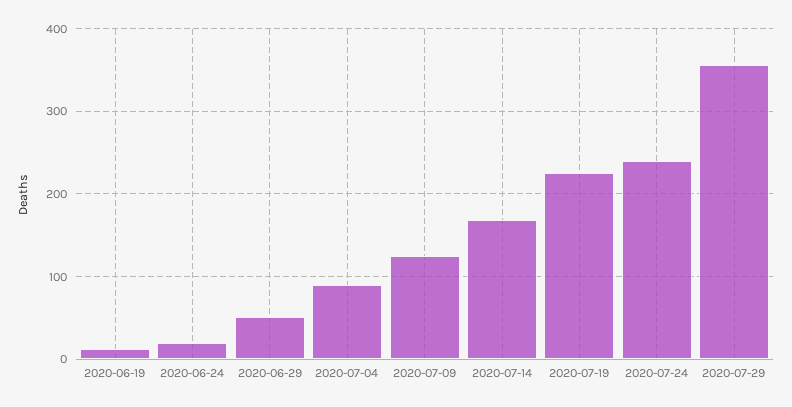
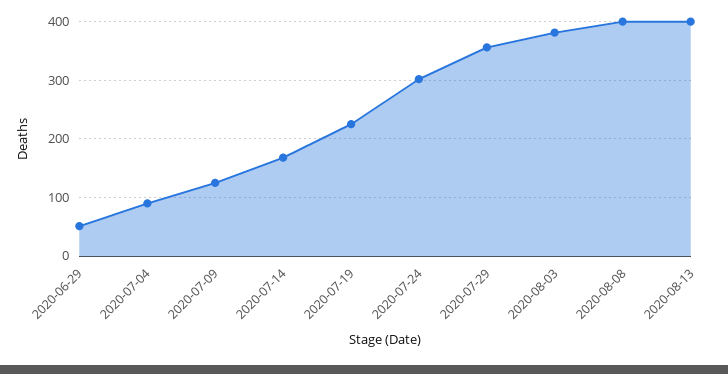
2020-06-19: 10 -> none
2020-06-24: 20 -> none
2020-07-24: 240 -> 300
2020-08-03: none -> 380
2020-08-08: none -> 400
2020-08-13: none -> 400

